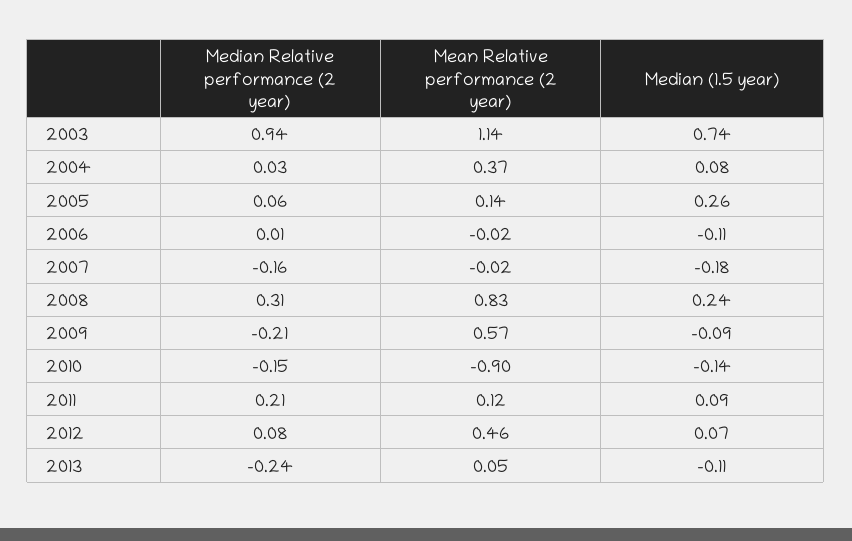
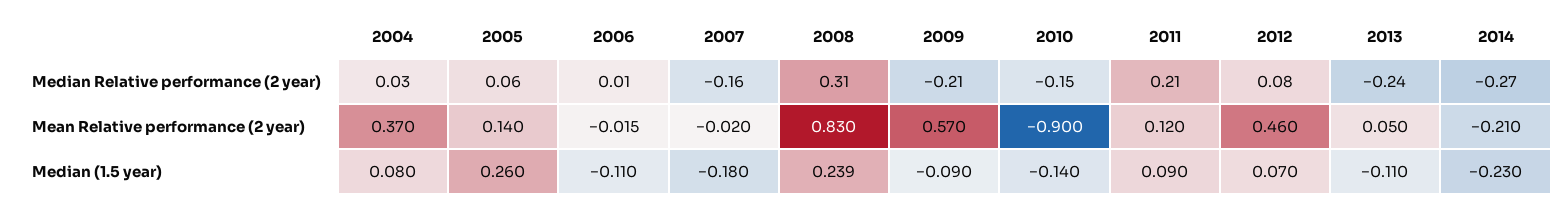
Median Relative performance (2 year), 2003: 0.94 -> none
Mean Relative performance (2 year), 2003: 1.14 -> none
Median (1.5 year), 2003: 0.74 -> none
Median Relative performance (2 year), 2014: none -> -0.27
Mean Relative performance (2 year), 2014: none -> -0.21
Median (1.5 year), 2014: none -> -0.23

